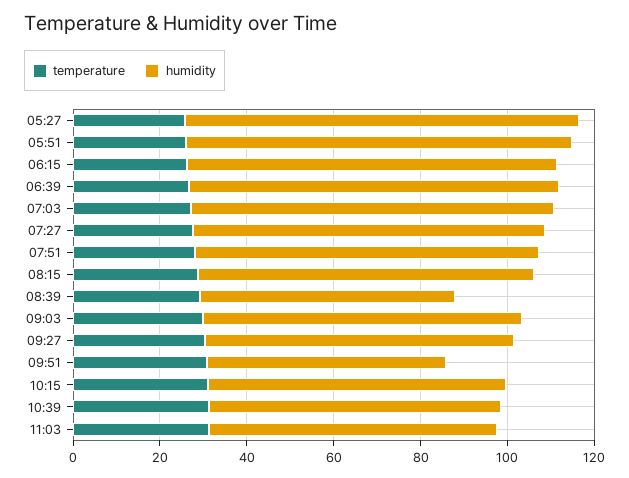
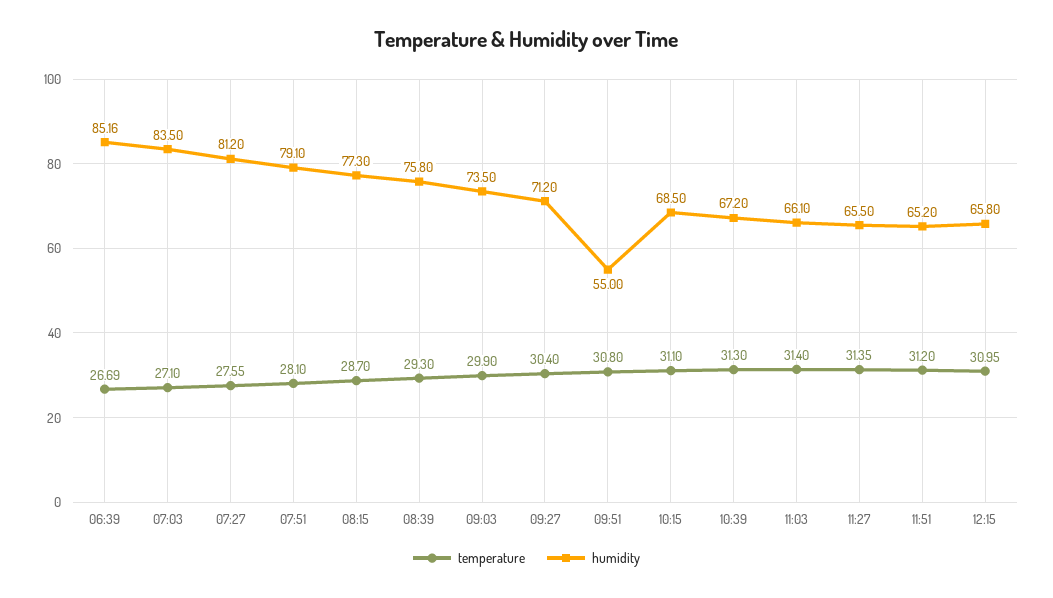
temperature, 05:27: 25 -> none
humidity, 05:27: 90 -> none
temperature, 05:51: 25 -> none
humidity, 05:51: 90 -> none
temperature, 06:15: 25 -> none
humidity, 06:15: 85 -> none
humidity, 08:39: 60 -> 75.8
temperature, 11:27: none -> 31.35
humidity, 11:27: none -> 65.5
temperature, 11:51: none -> 31.2
humidity, 11:51: none -> 65.2
temperature, 12:15: none -> 30.95
humidity, 12:15: none -> 65.8

